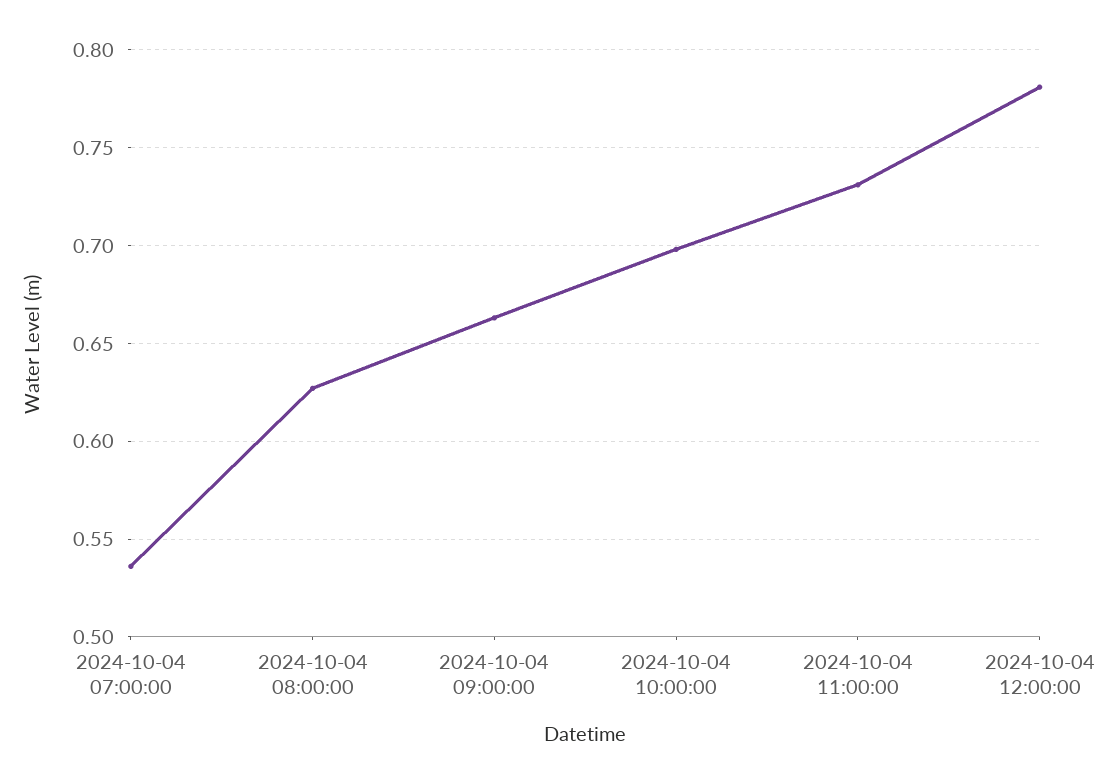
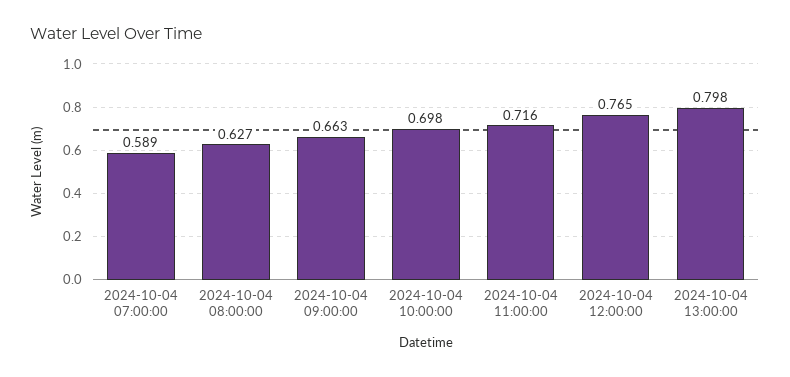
2024-10-04 07:00:00: 0.535 -> 0.589
2024-10-04 11:00:00: 0.73 -> 0.716
2024-10-04 12:00:00: 0.78 -> 0.765
2024-10-04 13:00:00: none -> 0.798

